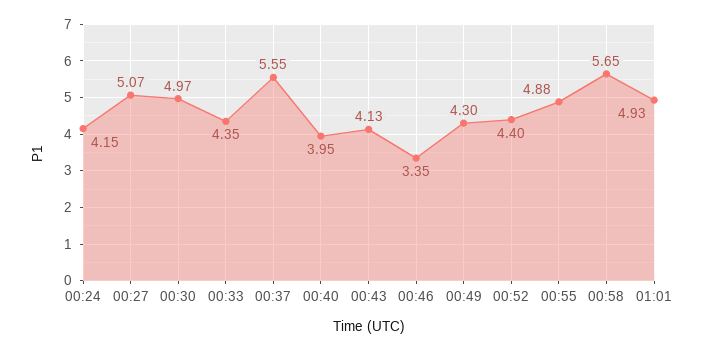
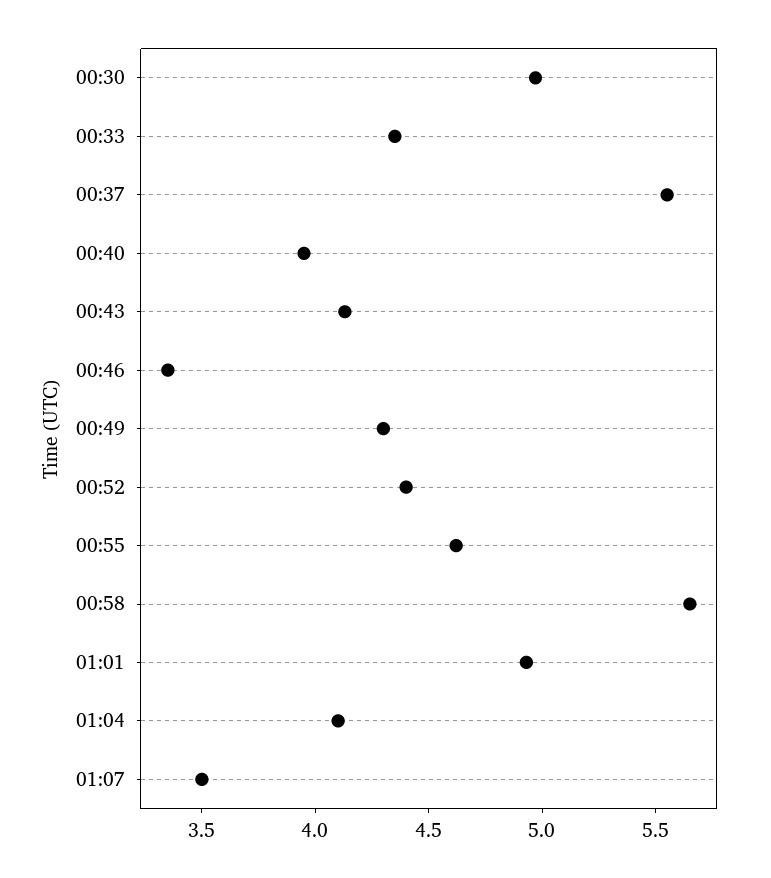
00:24: 4.15 -> none
00:27: 5.07 -> none
00:55: 4.88 -> 4.6
01:04: none -> 4.1
01:07: none -> 3.5

